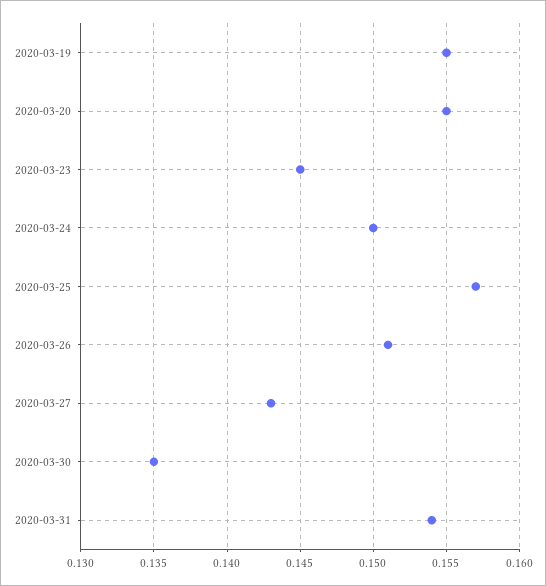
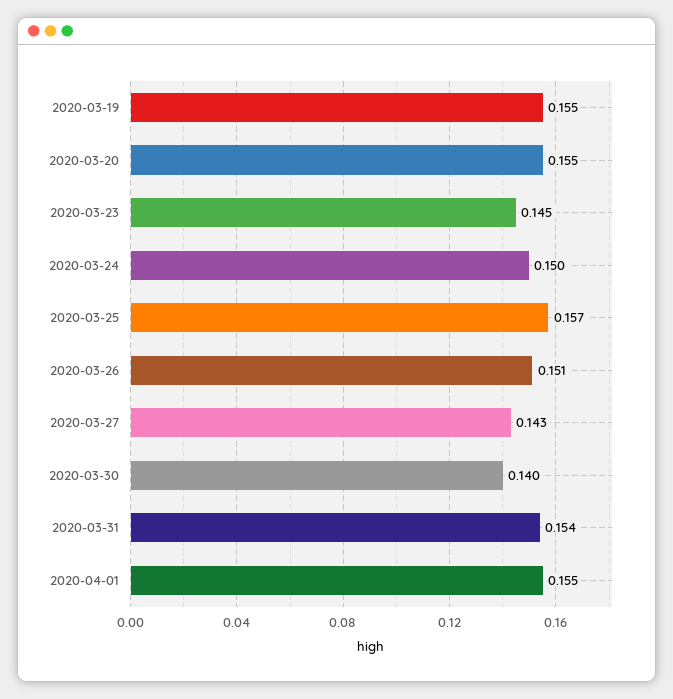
2020-03-30: 0.135 -> 0.14
2020-04-01: none -> 0.155

